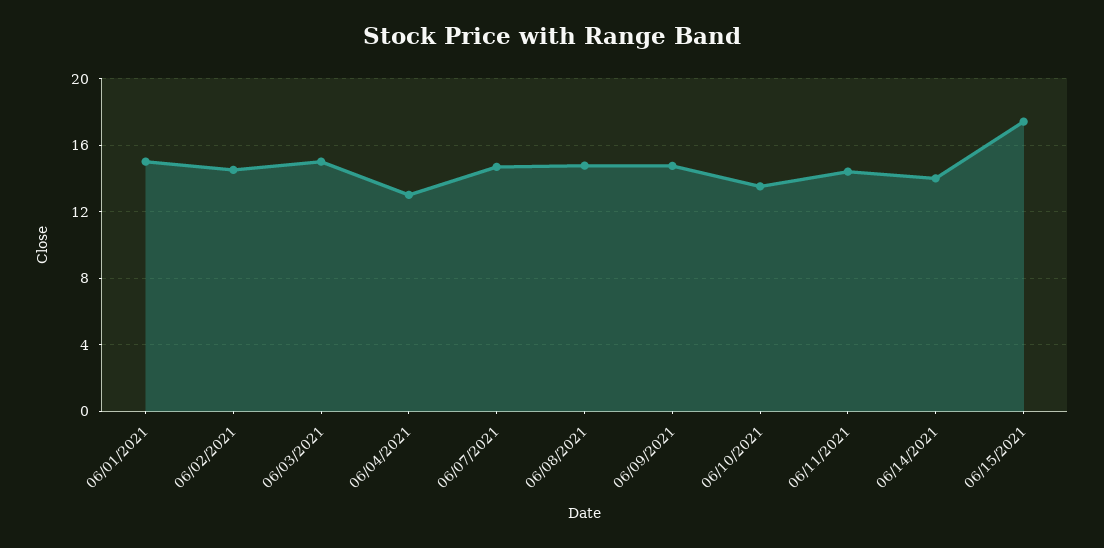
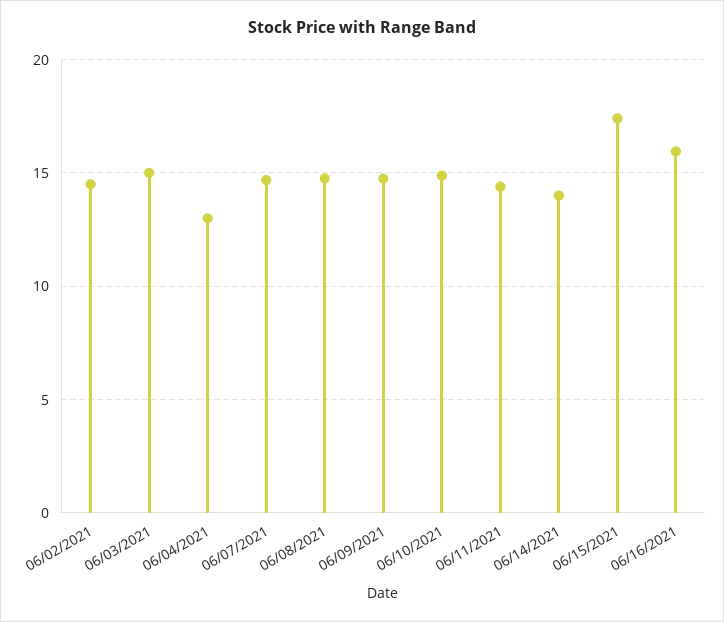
06/01/2021: 15 -> none
06/10/2021: 13.5 -> 15
06/16/2021: none -> 16

